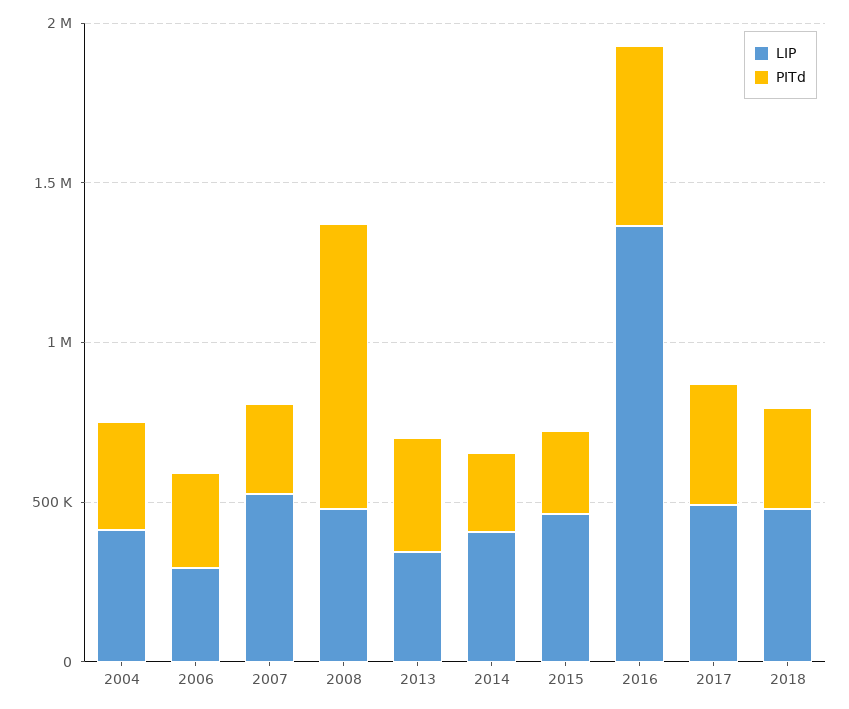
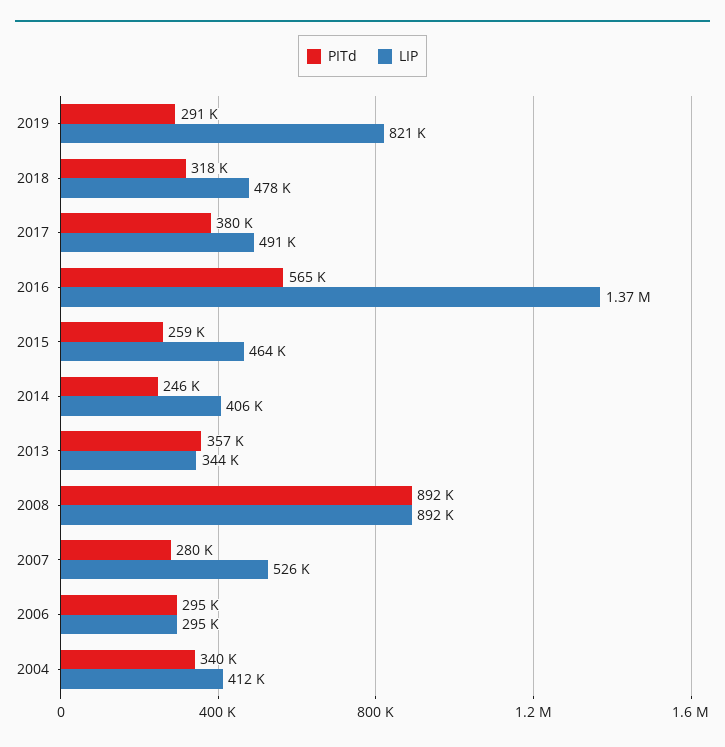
LIP, 2008: 500000 -> 892000
PITd, 2019: none -> 291000
LIP, 2019: none -> 821000

